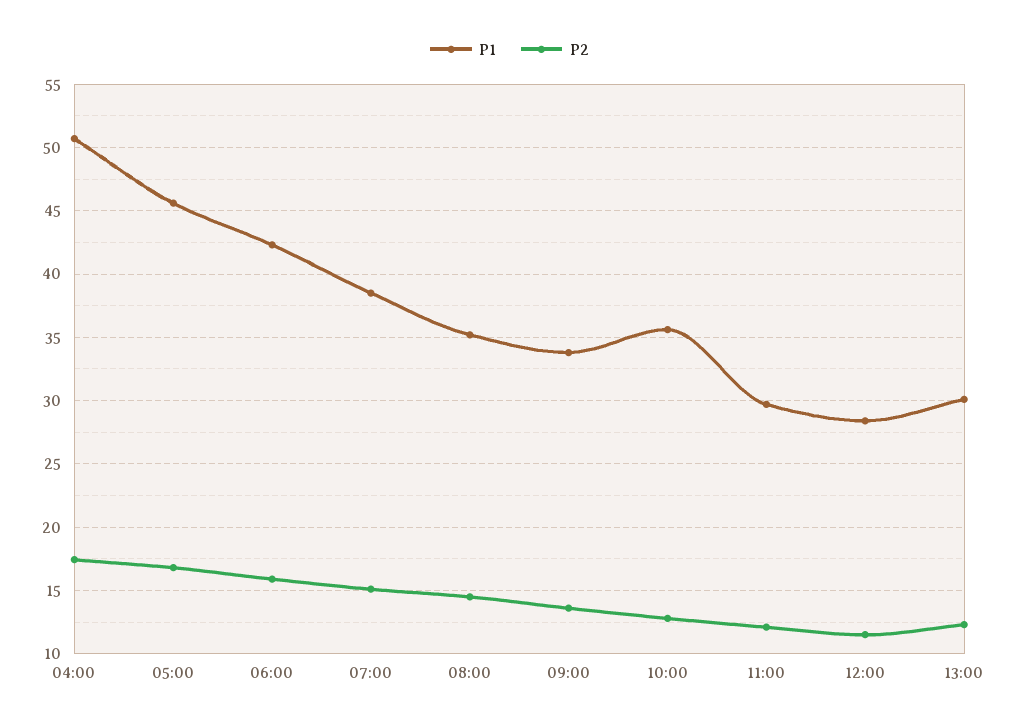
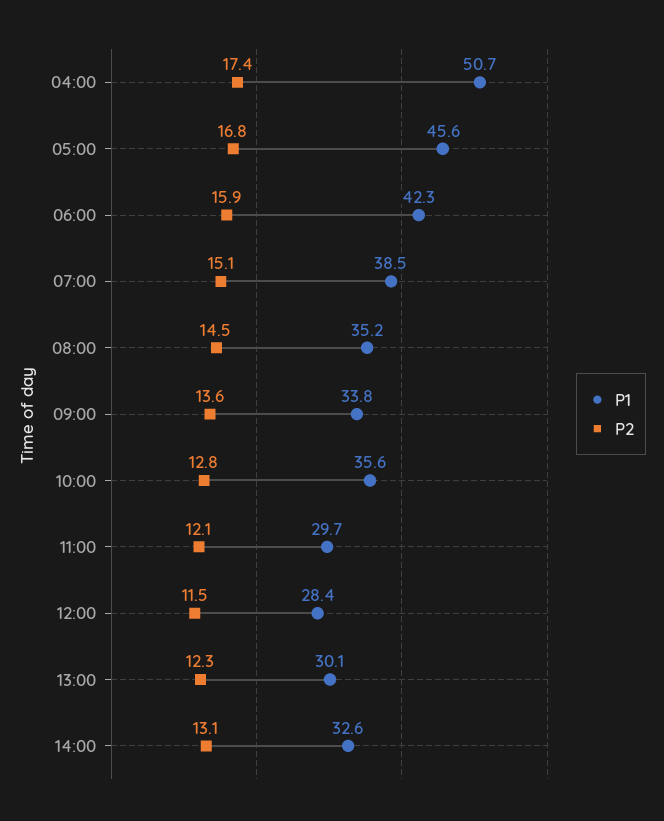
P1, 14:00: none -> 32.6
P2, 14:00: none -> 13.1

